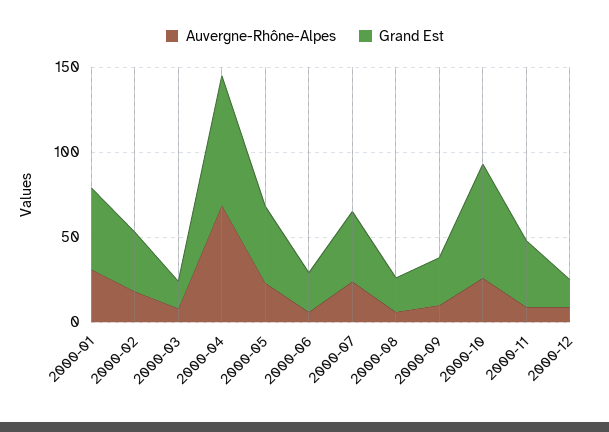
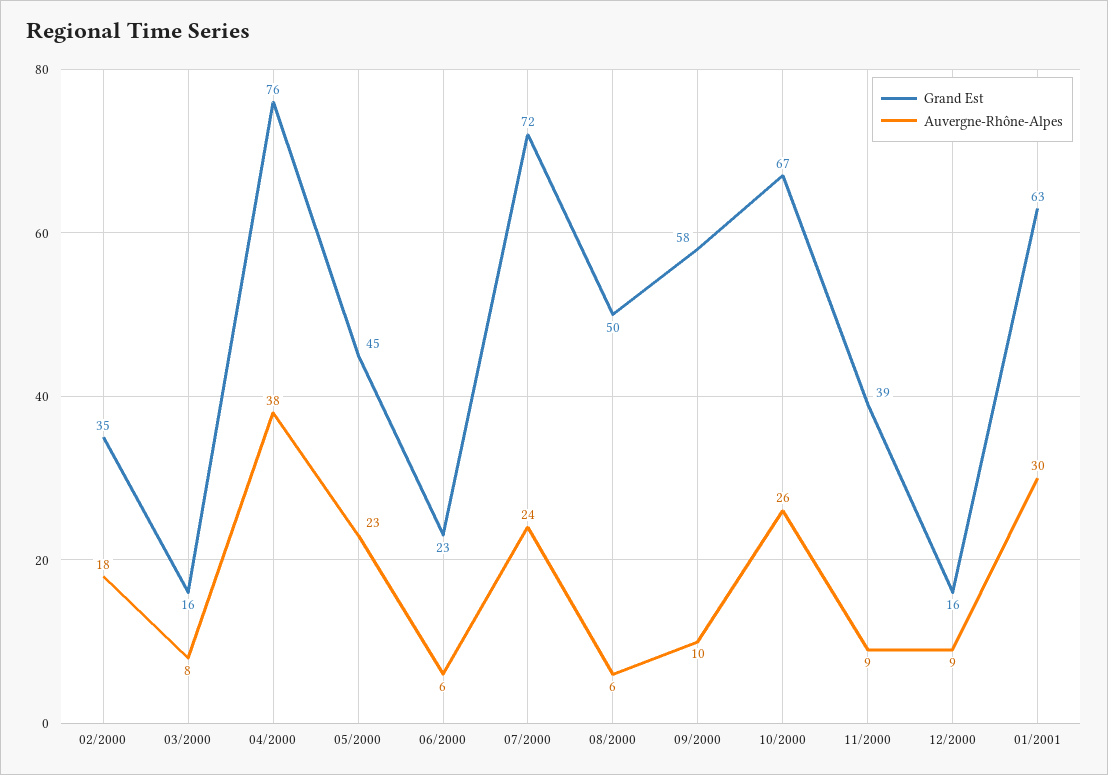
Auvergne-Rhône-Alpes, 2000-01: 30 -> none
Grand Est, 2000-01: 50 -> none
Auvergne-Rhône-Alpes, 2000-04: 70 -> 38
Grand Est, 2000-07: 40 -> 72
Grand Est, 2000-08: 20 -> 50
Grand Est, 2000-09: 30 -> 58
Grand Est, 01/2001: none -> 63
Auvergne-Rhône-Alpes, 01/2001: none -> 30

